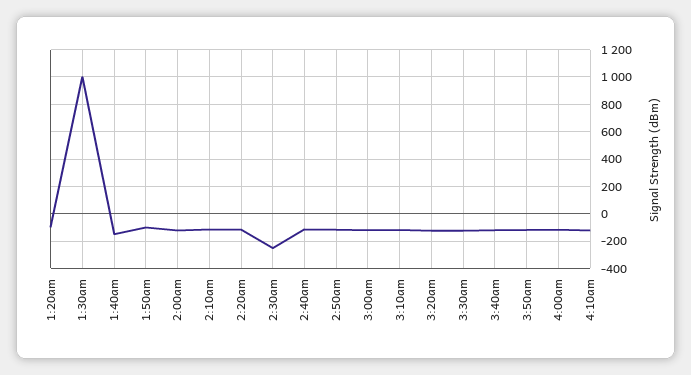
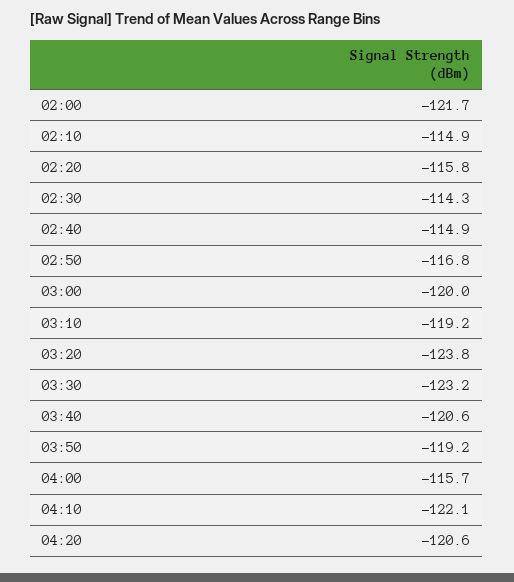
1:20am: -100 -> none
1:30am: 1000 -> none
1:40am: -150 -> none
1:50am: -100 -> none
2:30am: -250 -> -114.3
04:20: none -> -120.6

